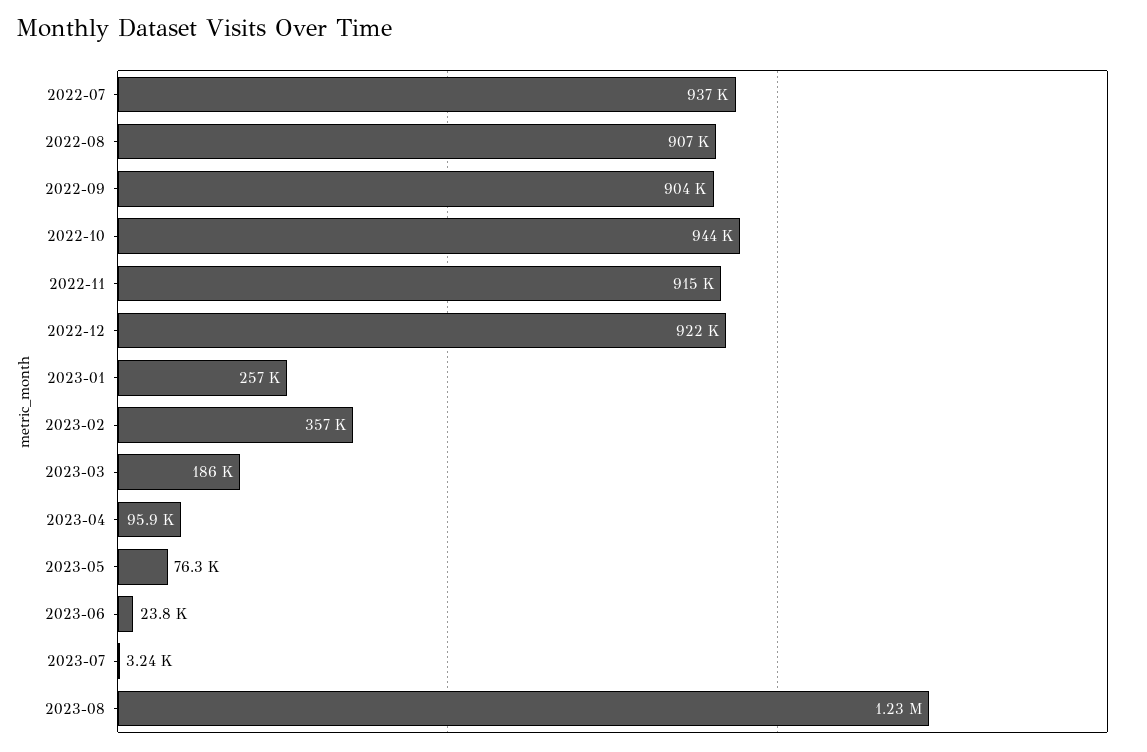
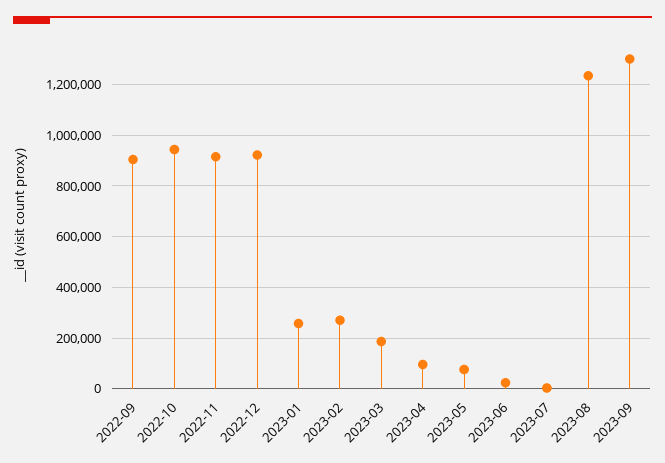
2022-07: 937000 -> none
2022-08: 907000 -> none
2023-02: 357000 -> 275000
2023-09: none -> 1300000

